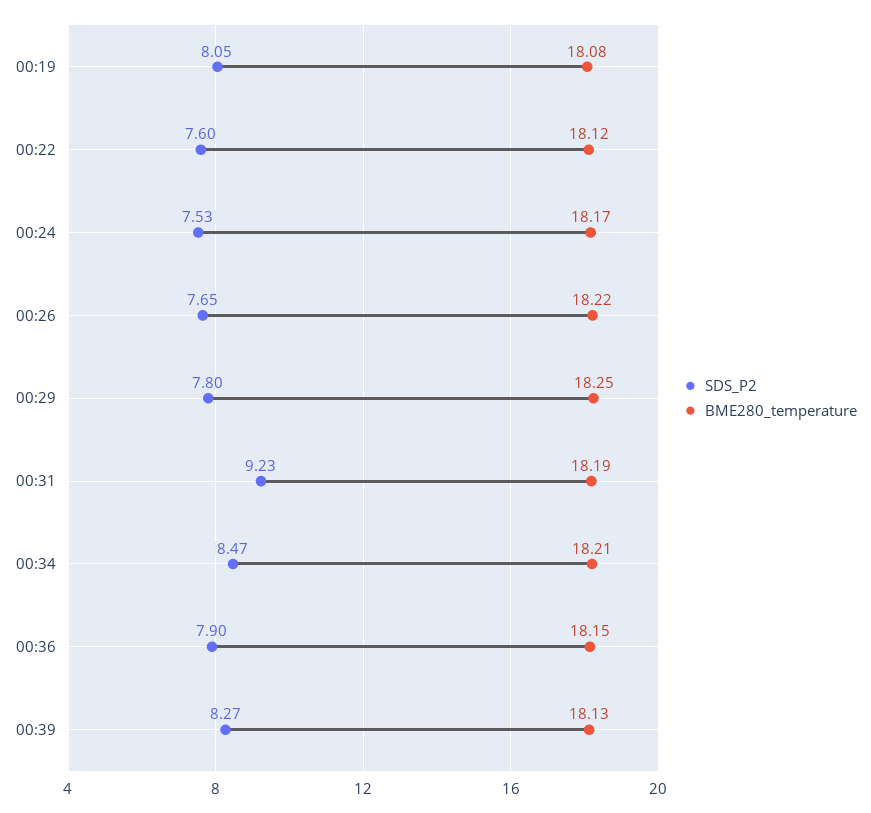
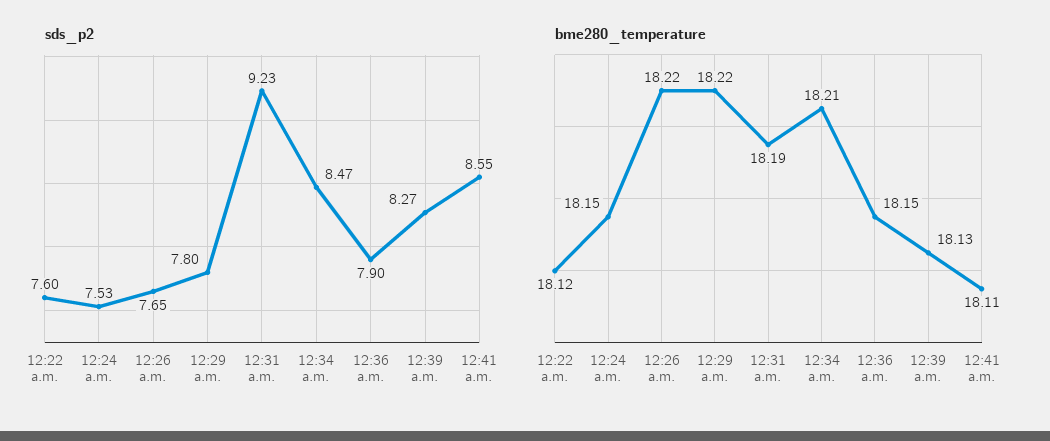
SDS_P2, 00:19: 8.05 -> none
BME280_temperature, 00:19: 18.08 -> none
BME280_temperature, 00:24: 18.17 -> 18.15
BME280_temperature, 00:29: 18.25 -> 18.22
SDS_P2, 12:41 a.m.: none -> 8.55
BME280_temperature, 12:41 a.m.: none -> 18.11

